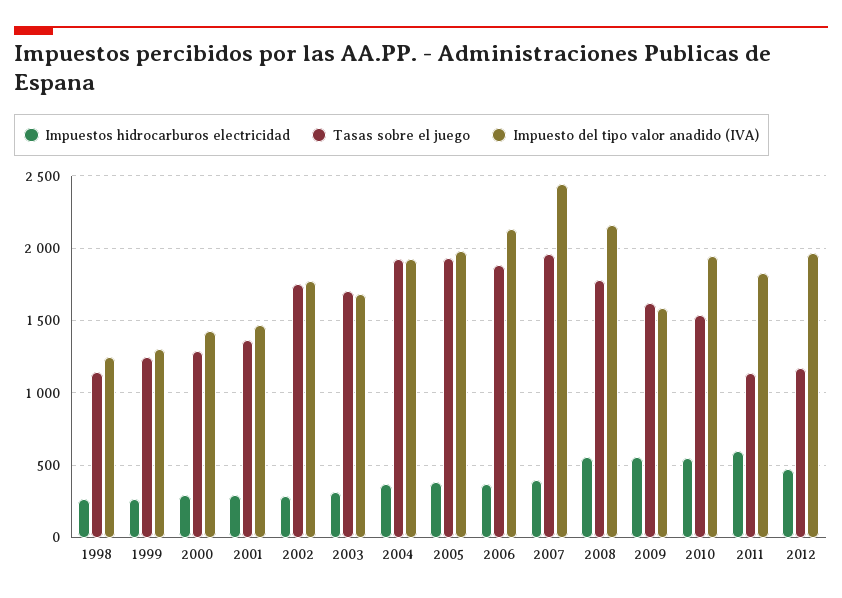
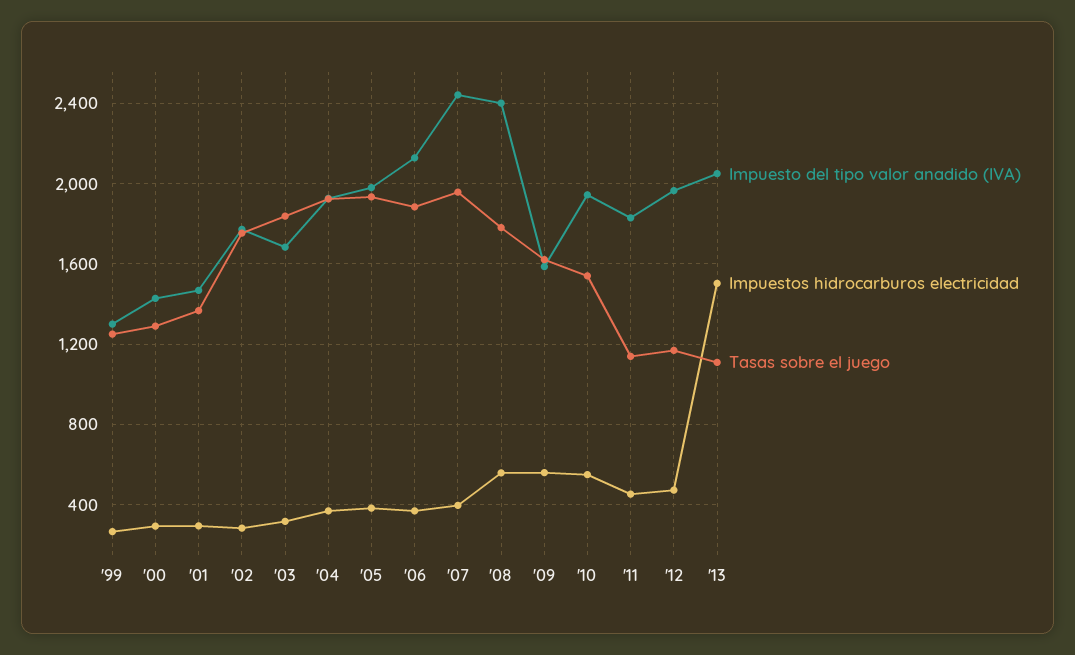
Impuestos hidrocarburos electricidad, 1998: 250 -> none
Tasas sobre el juego, 1998: 1150 -> none
Impuesto del tipo valor anadido (IVA), 1998: 1250 -> none
Tasas sobre el juego, 2003: 1700 -> 1850
Impuesto del tipo valor anadido (IVA), 2008: 2150 -> 2400
Impuestos hidrocarburos electricidad, 2011: 600 -> 450
Impuesto del tipo valor anadido (IVA), '13: none -> 2050
Impuestos hidrocarburos electricidad, '13: none -> 1500
Tasas sobre el juego, '13: none -> 1100

